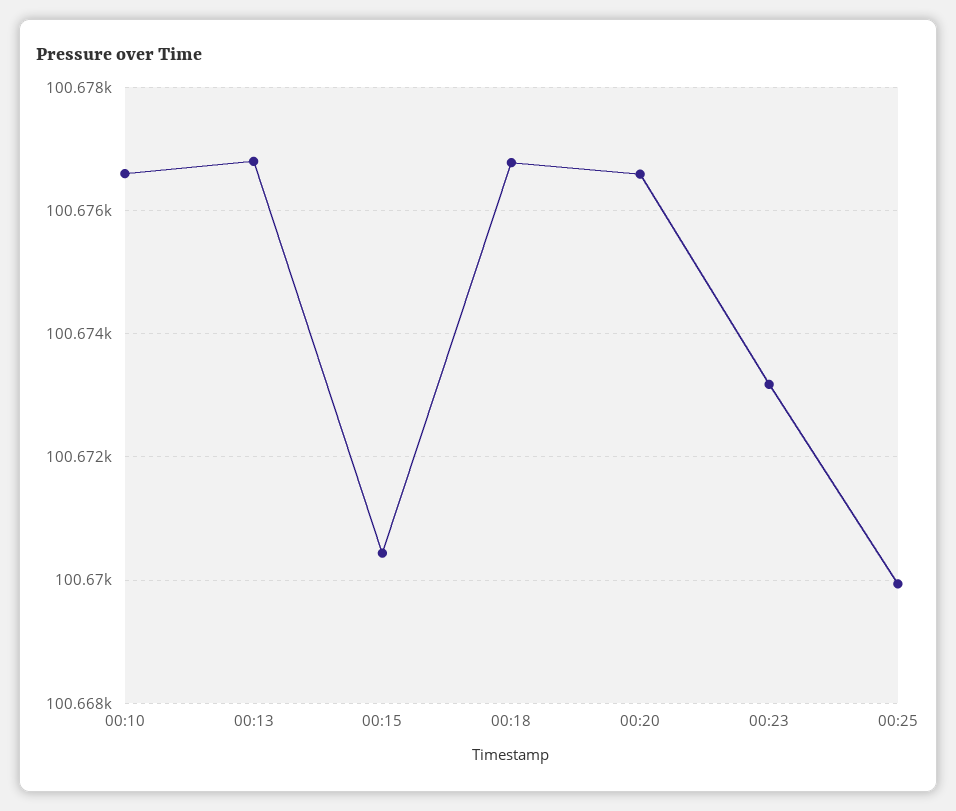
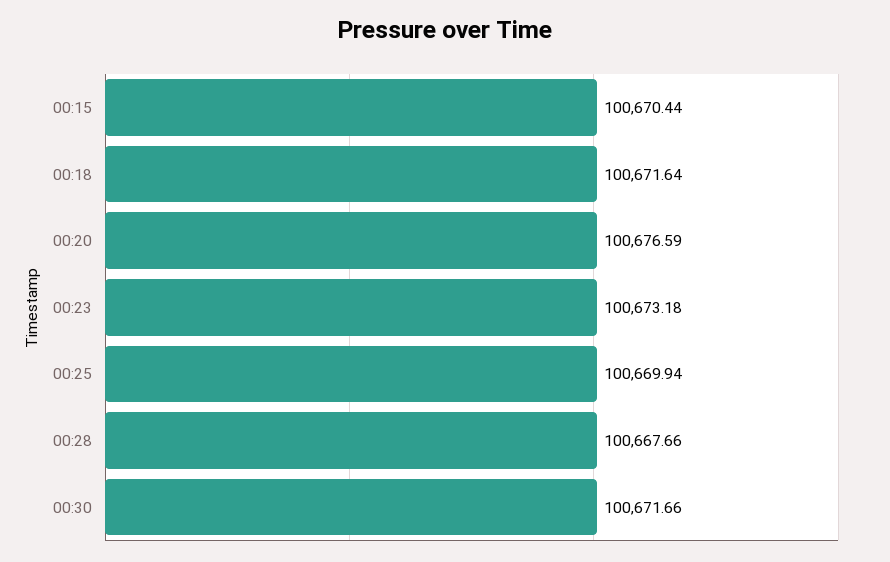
00:10: 100676.6 -> none
00:13: 100676.8 -> none
00:18: 100676.8 -> 100671.64
00:28: none -> 100667.66
00:30: none -> 100671.66

